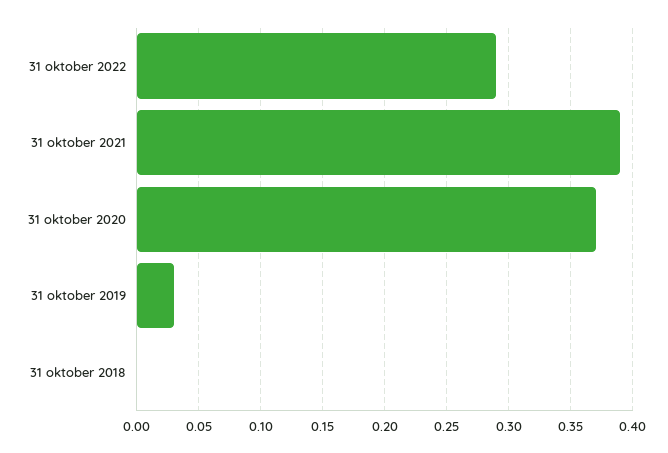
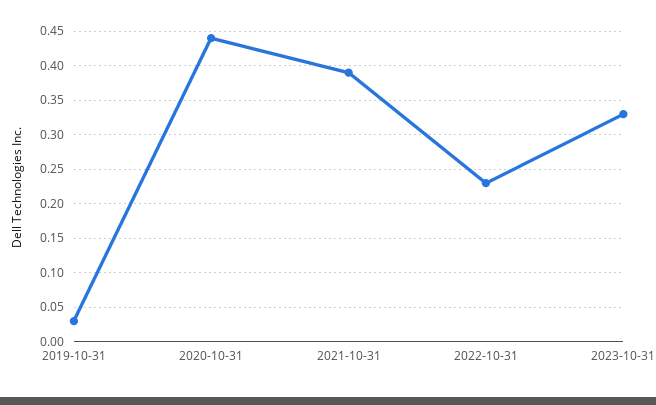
31 oktober 2022: 0.29 -> 0.23
31 oktober 2020: 0.37 -> 0.44
31 oktober 2018: 0 -> none
2023-10-31: none -> 0.33

